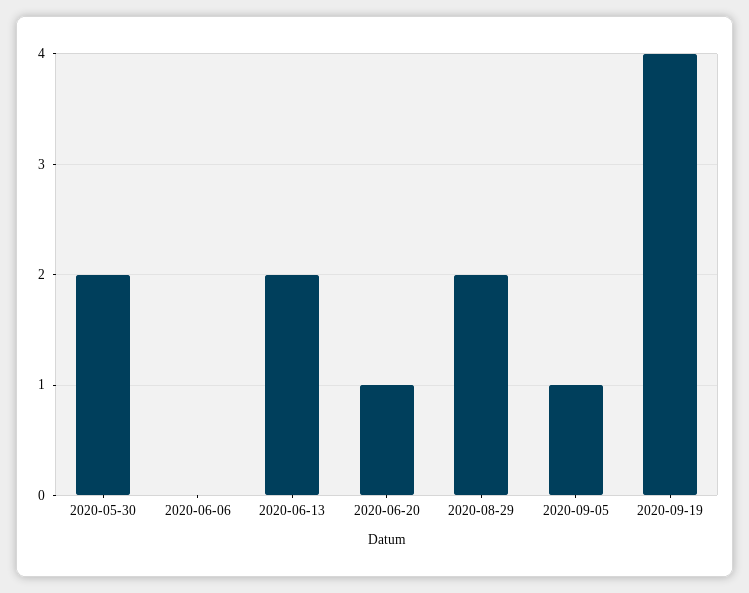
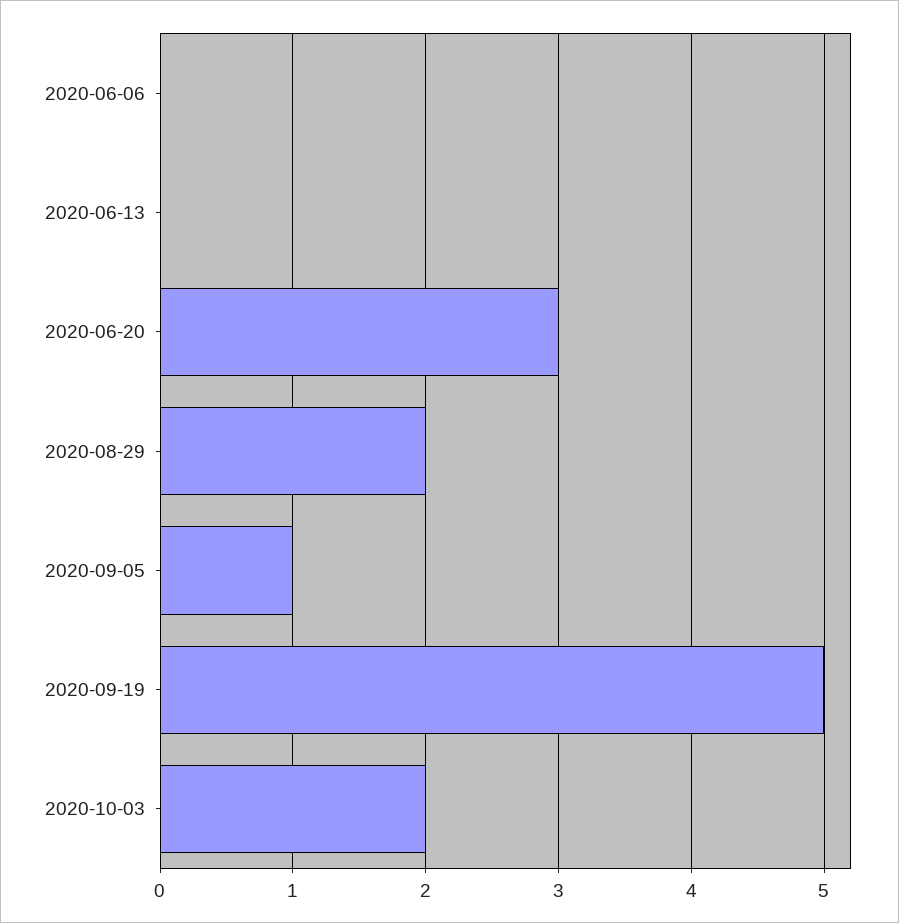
2020-05-30: 2 -> none
2020-06-13: 2 -> 0
2020-06-20: 1 -> 3
2020-09-19: 4 -> 5
2020-10-03: none -> 2

